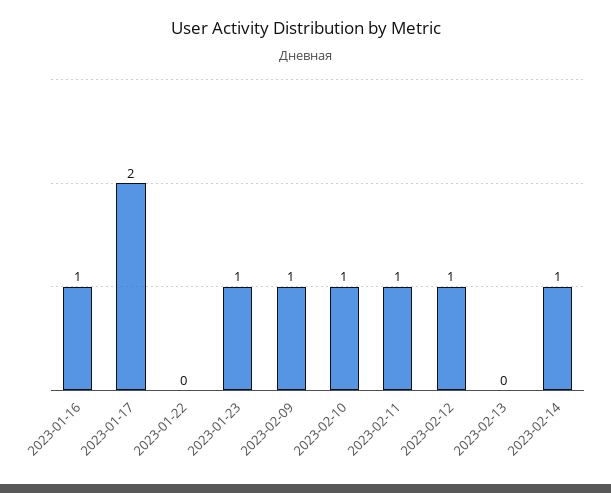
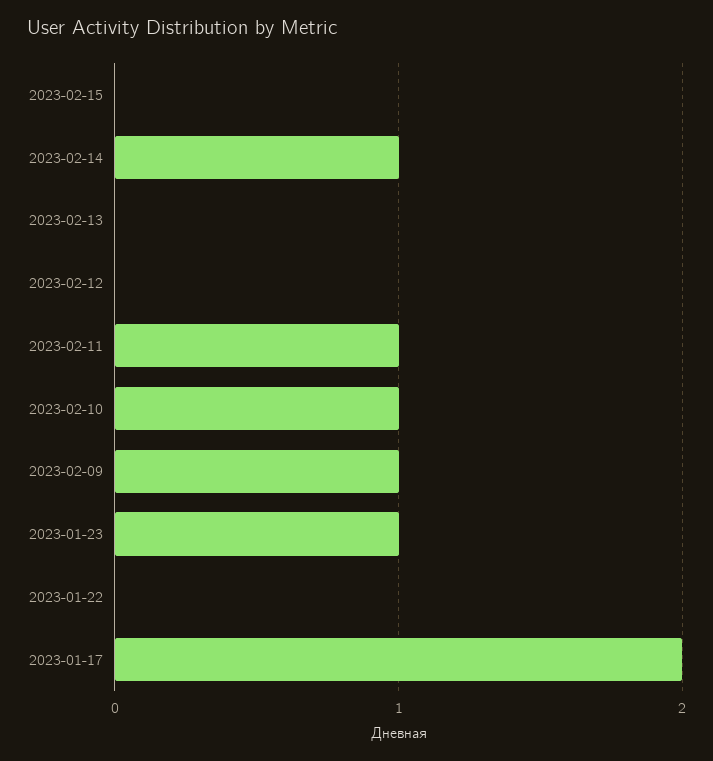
2023-01-16: 1 -> none
2023-02-12: 1 -> 0
2023-02-15: none -> 0

